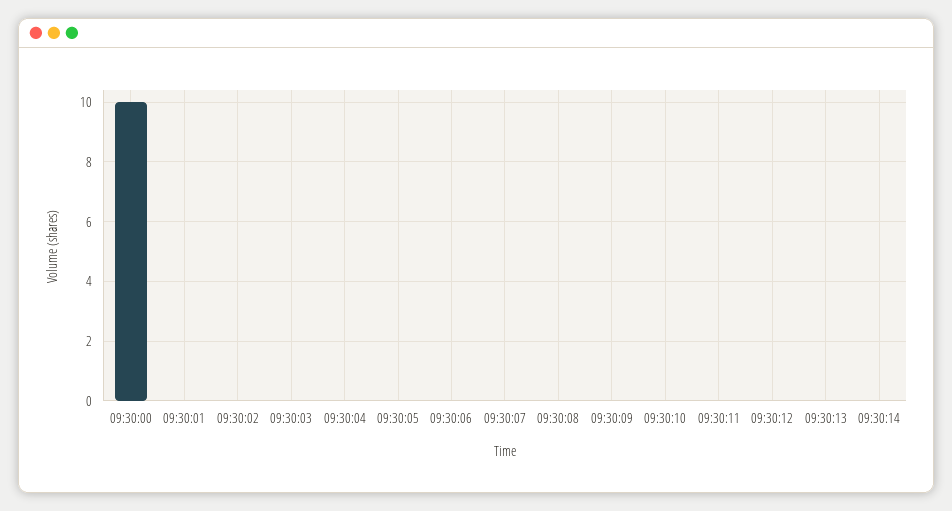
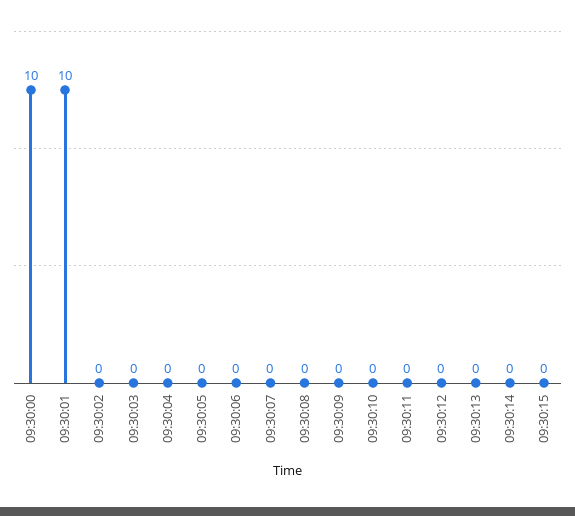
09:30:01: 0 -> 10
09:30:15: none -> 0

